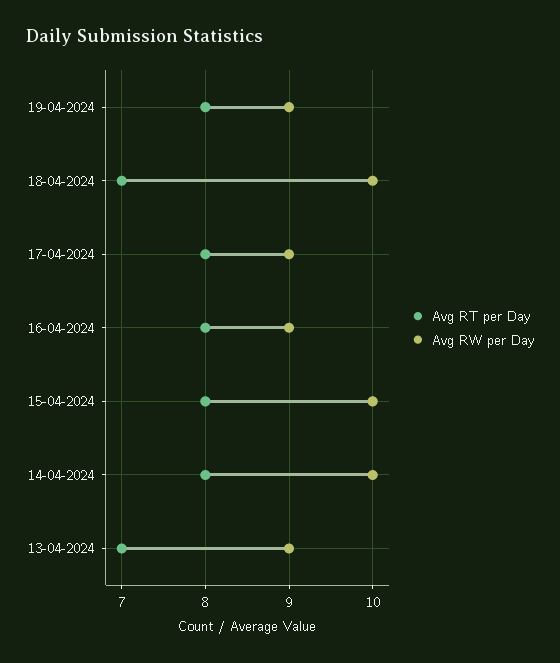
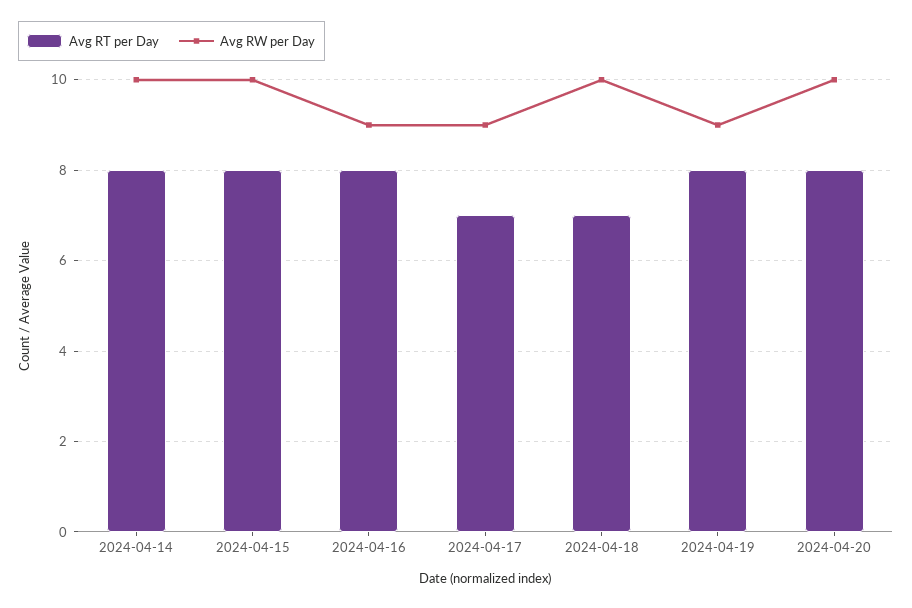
Avg RT per Day, 17-04-2024: 8 -> 7
Avg RT per Day, 13-04-2024: 7 -> none
Avg RW per Day, 13-04-2024: 9 -> none
Avg RT per Day, 2024-04-20: none -> 8
Avg RW per Day, 2024-04-20: none -> 10

